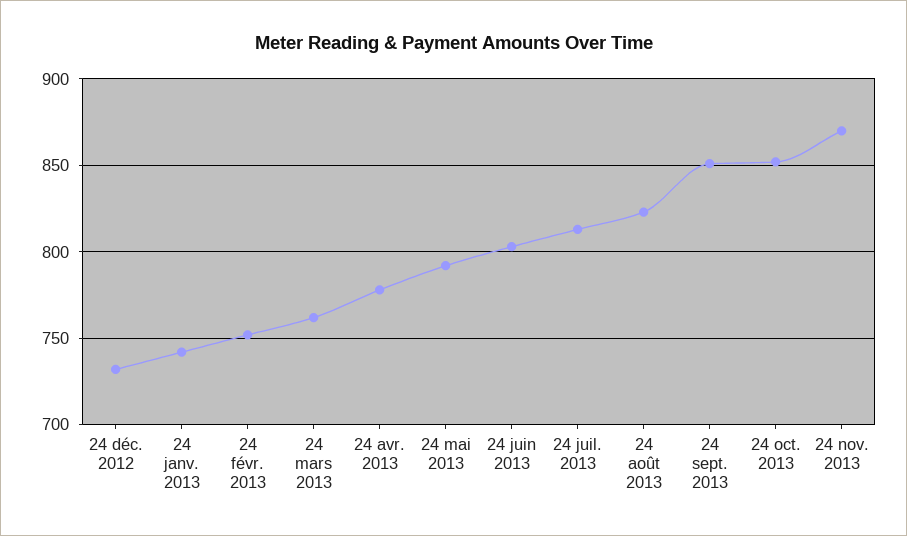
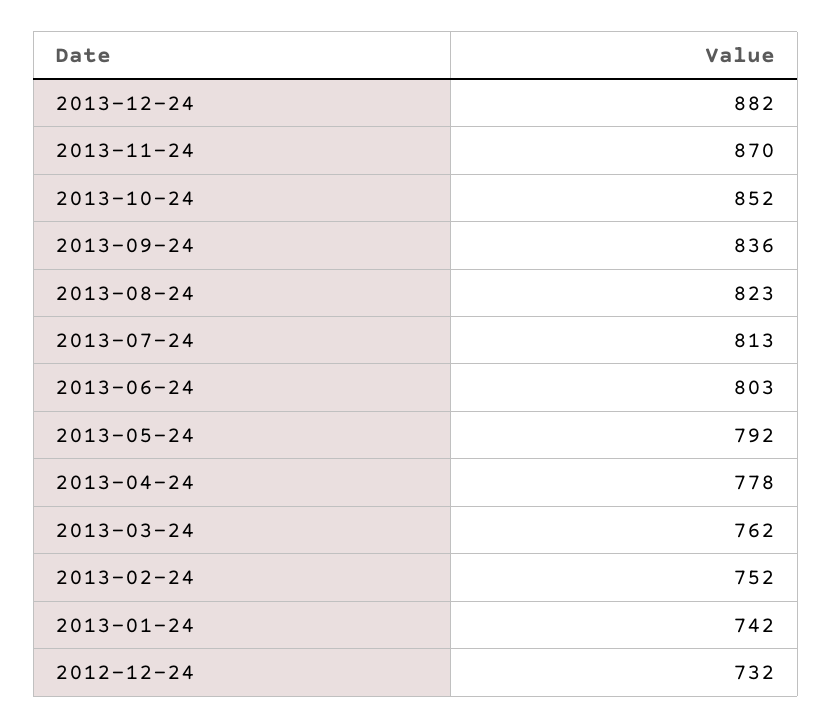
24 sept. 2013: 850 -> 836
2013-12-24: none -> 882

